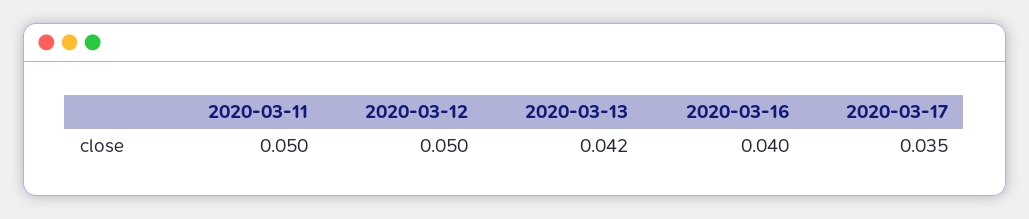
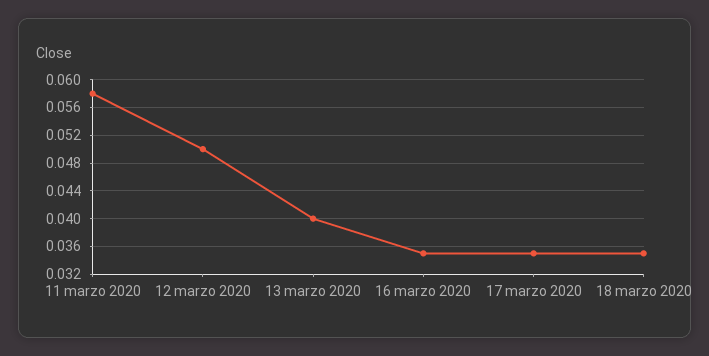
2020-03-11: 0.05 -> 0.058
2020-03-13: 0.042 -> 0.04
2020-03-16: 0.04 -> 0.035
18 marzo 2020: none -> 0.035

